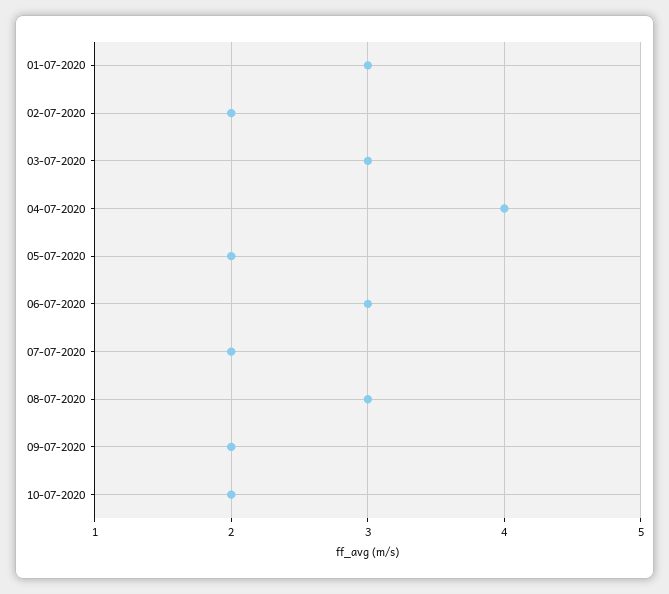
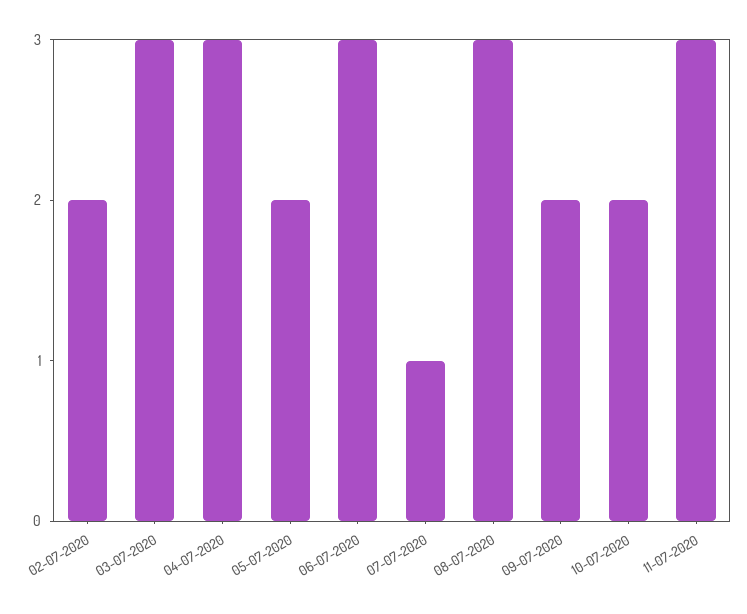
01-07-2020: 3 -> none
04-07-2020: 4 -> 3
07-07-2020: 2 -> 1
11-07-2020: none -> 3

